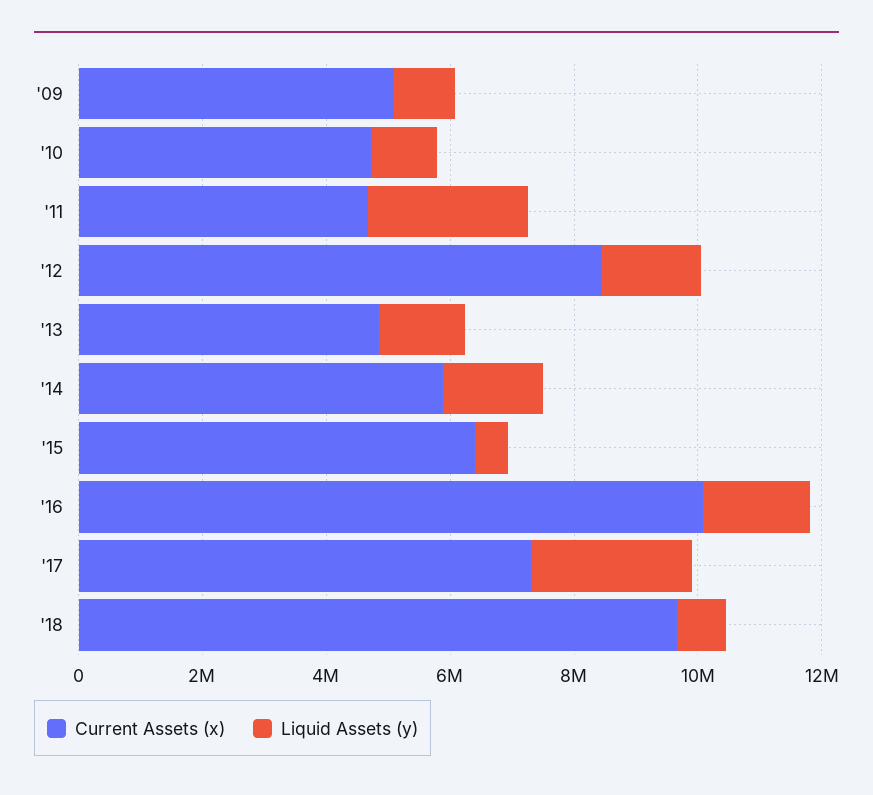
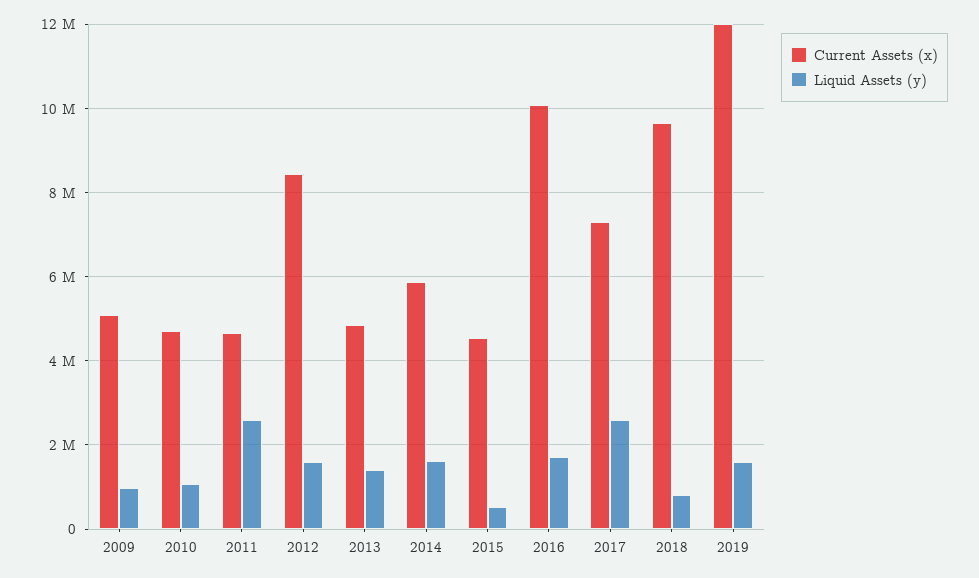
Current Assets (x), '15: 6500000 -> 4600000
Current Assets (x), 2019: none -> 12000000
Liquid Assets (y), 2019: none -> 1600000

